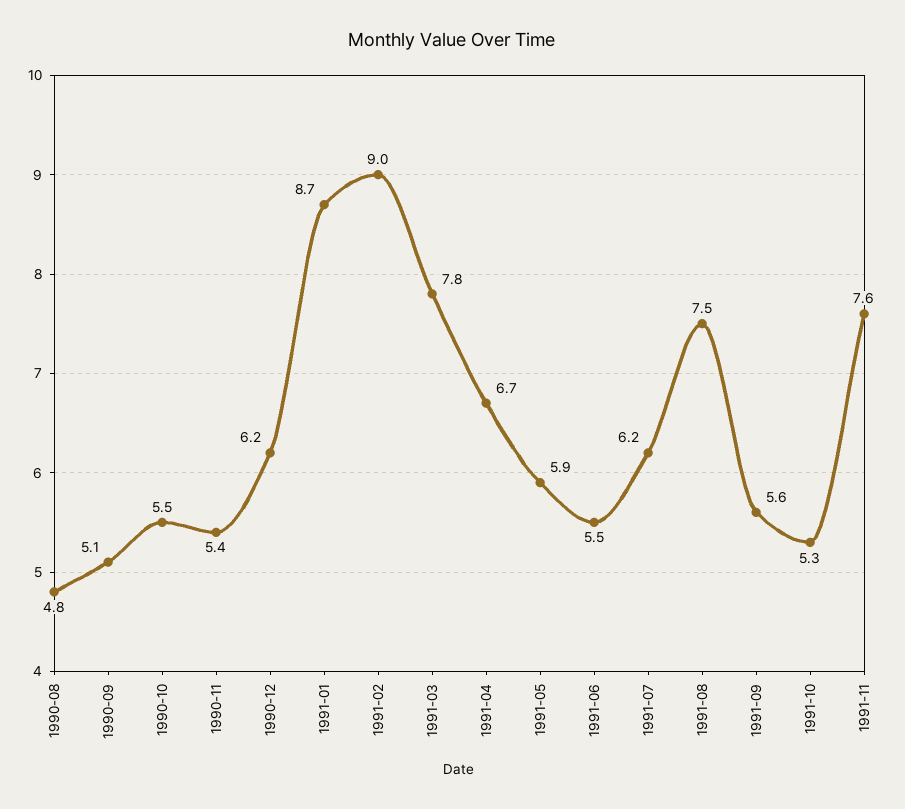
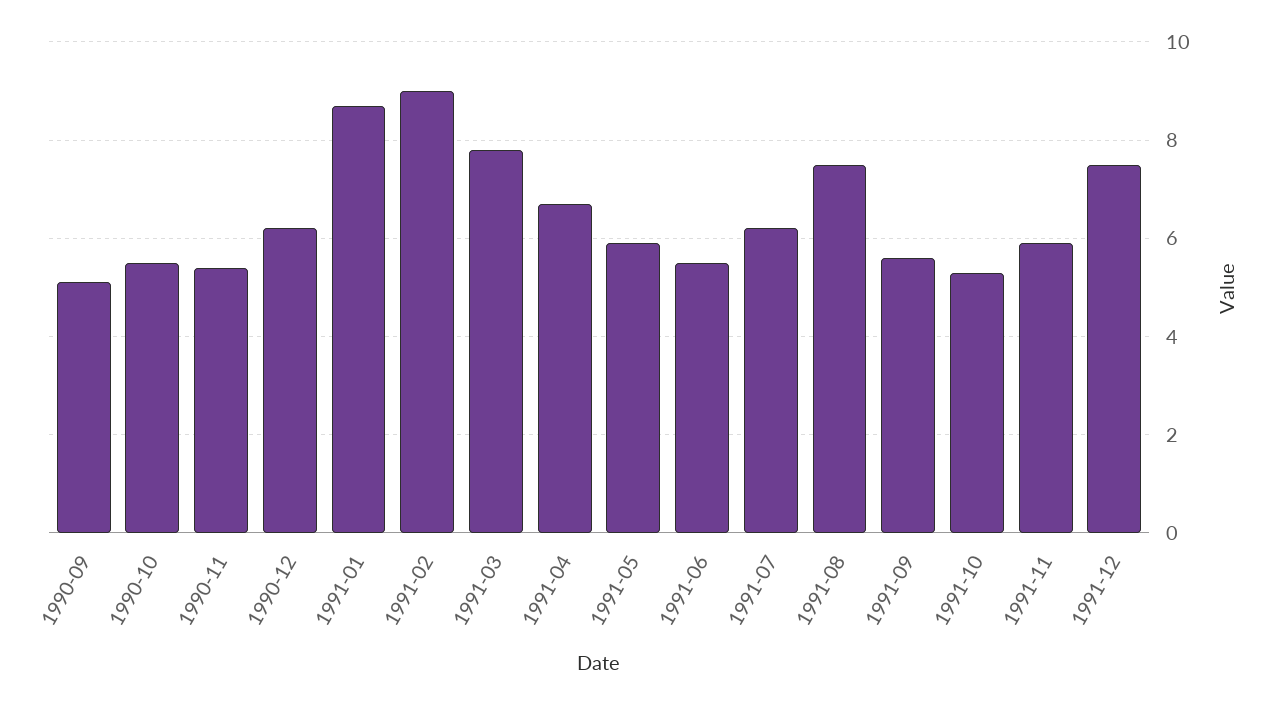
1990-08: 4.8 -> none
1991-11: 7.6 -> 6
1991-12: none -> 7.5

